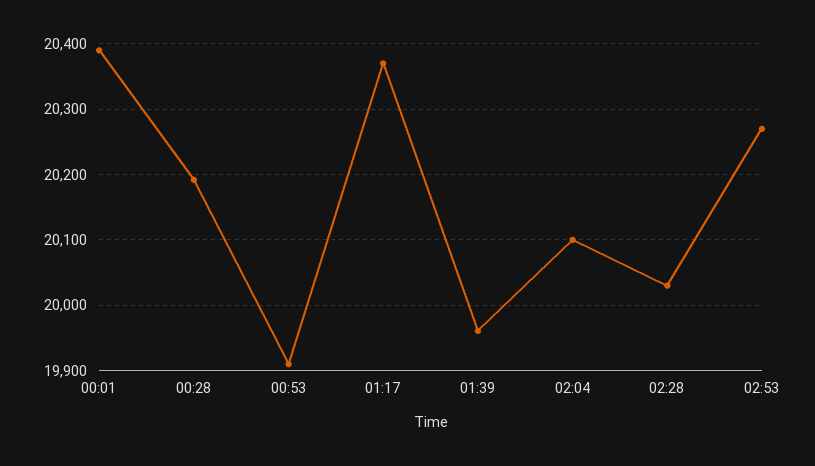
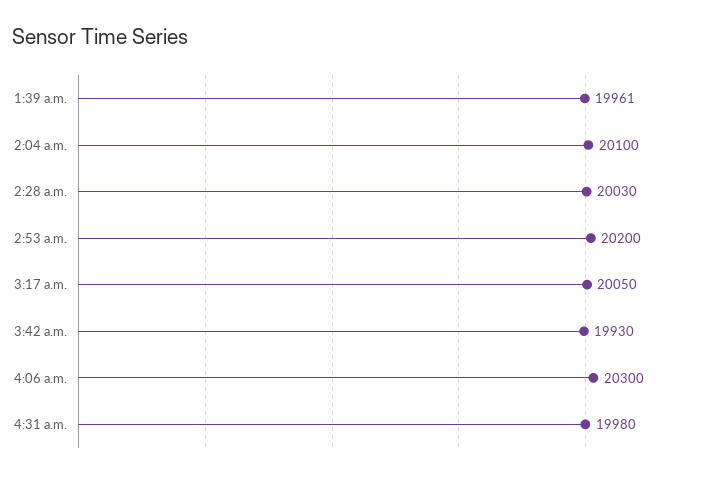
00:01: 20390 -> none
00:28: 20190 -> none
00:53: 19910 -> none
01:17: 20370 -> none
02:53: 20270 -> 20200
3:17 a.m.: none -> 20050
3:42 a.m.: none -> 19930
4:06 a.m.: none -> 20300
4:31 a.m.: none -> 19980

